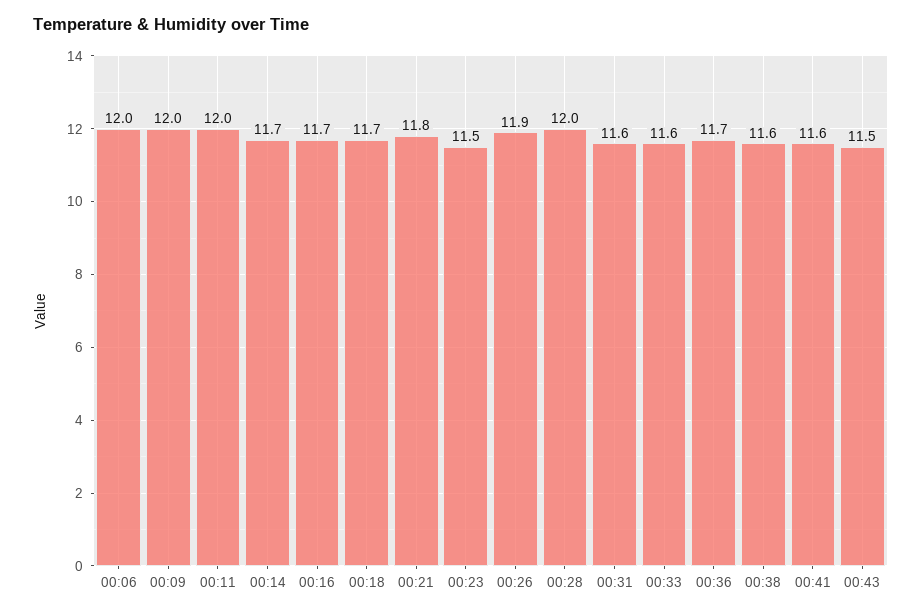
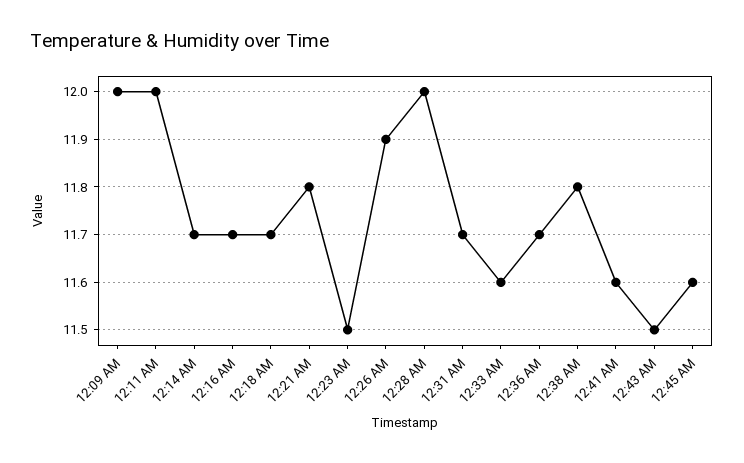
00:06: 12 -> none
00:31: 11.6 -> 11.7
00:38: 11.6 -> 11.8
12:45 AM: none -> 11.6

